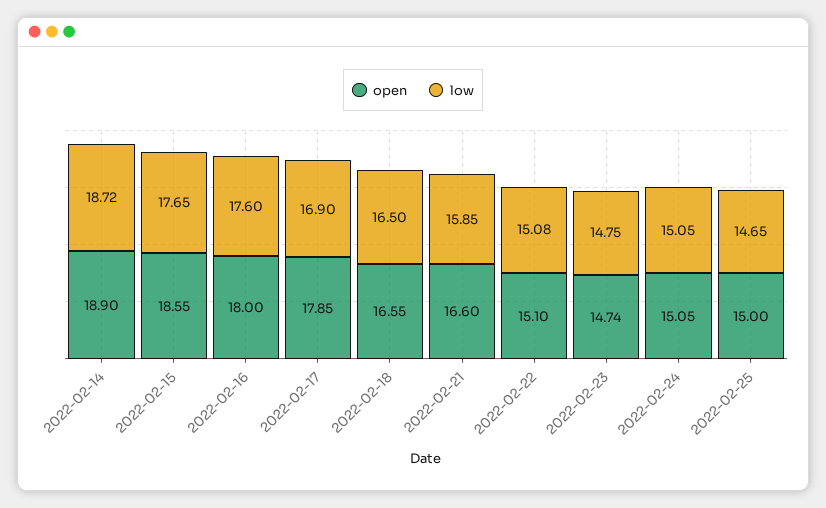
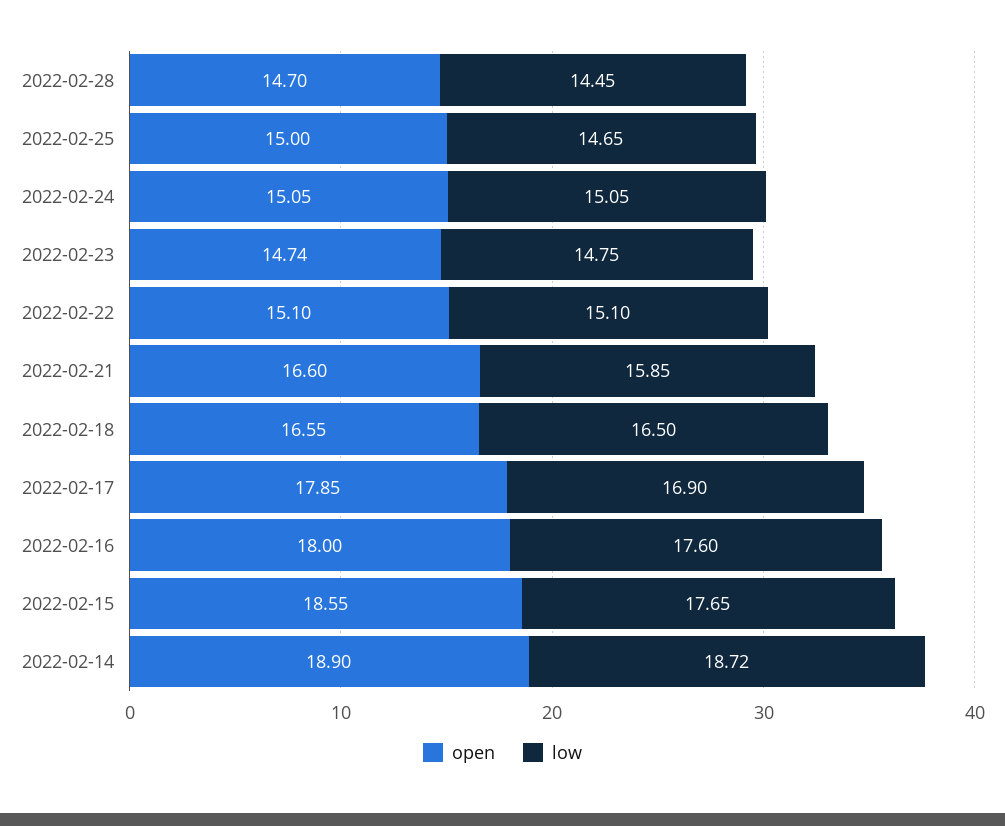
low, 2022-02-22: 15.08 -> 15.1
open, 2022-02-28: none -> 14.7
low, 2022-02-28: none -> 14.45

